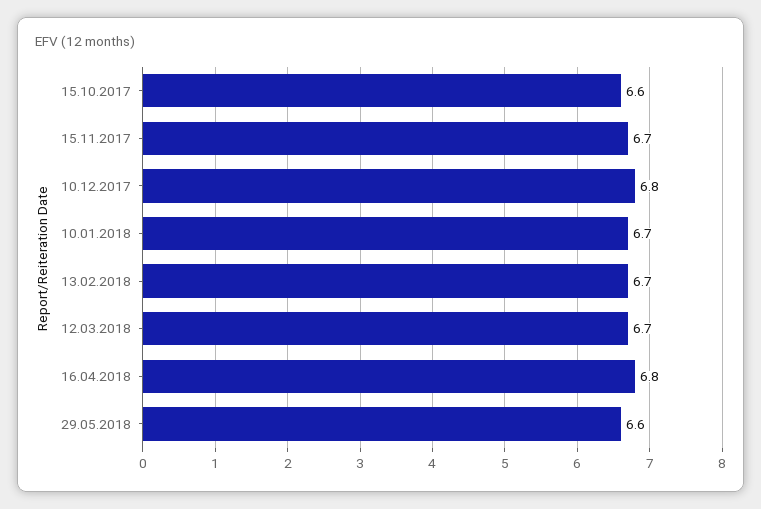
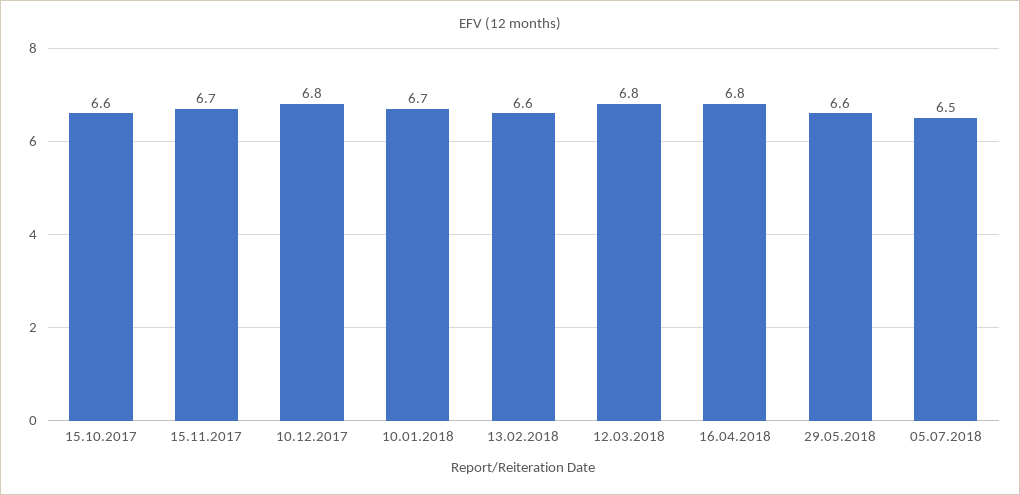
13.02.2018: 6.7 -> 6.6
12.03.2018: 6.7 -> 6.8
05.07.2018: none -> 6.5

